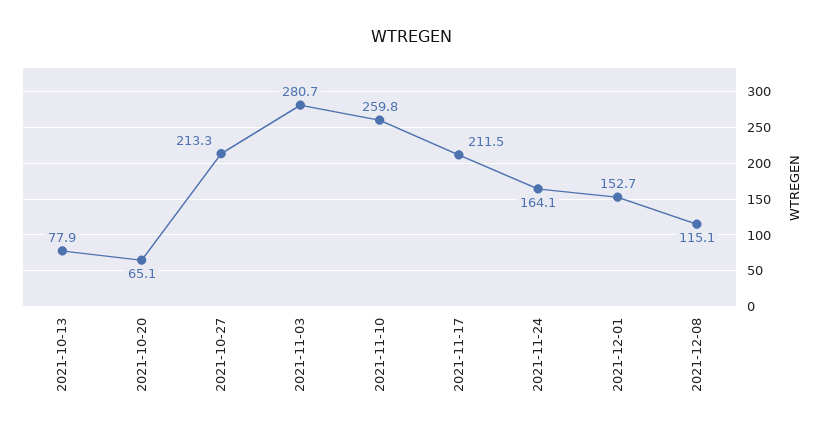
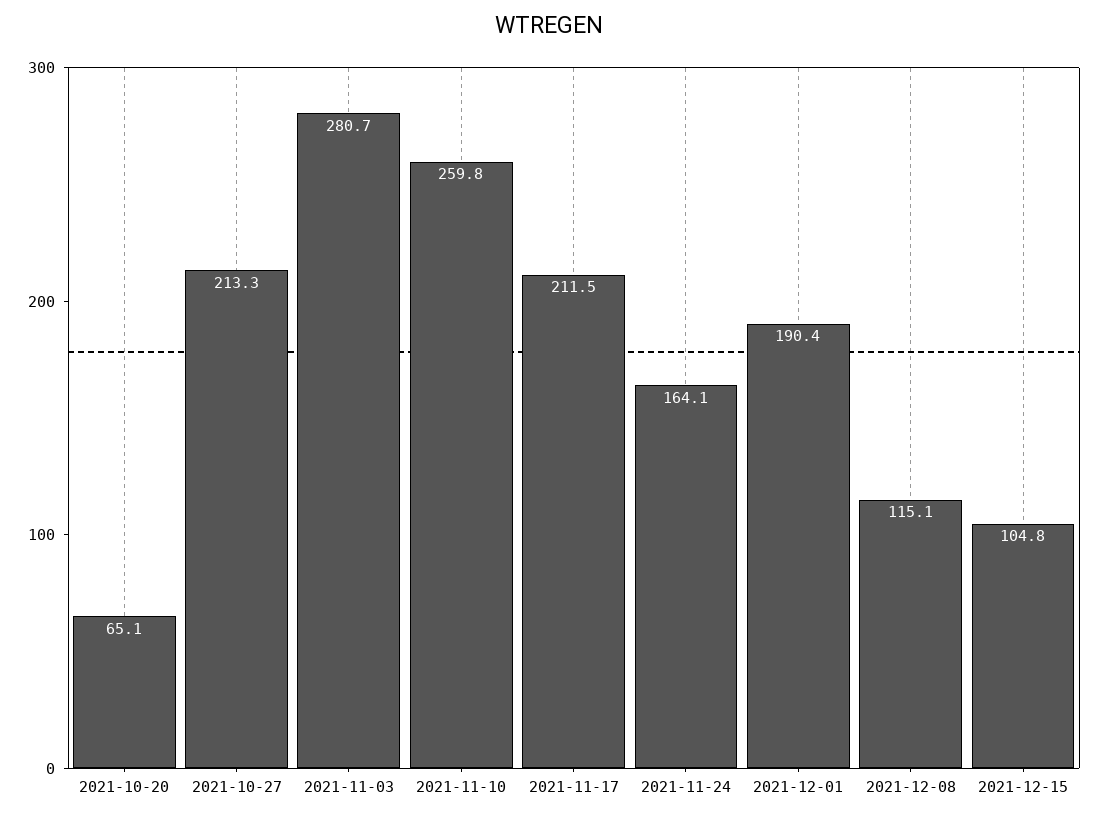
2021-10-13: 77.9 -> none
2021-12-01: 152.7 -> 190.4
2021-12-15: none -> 104.8

